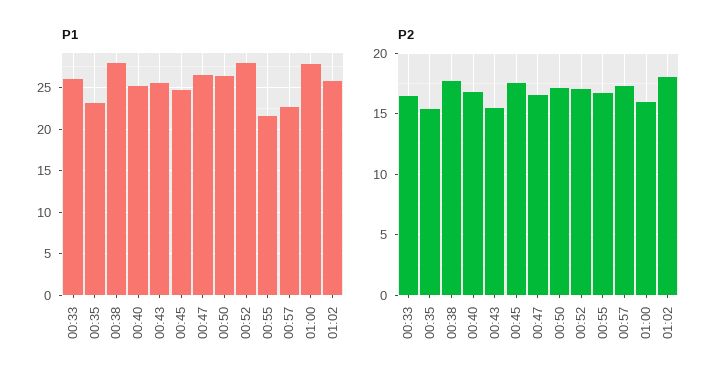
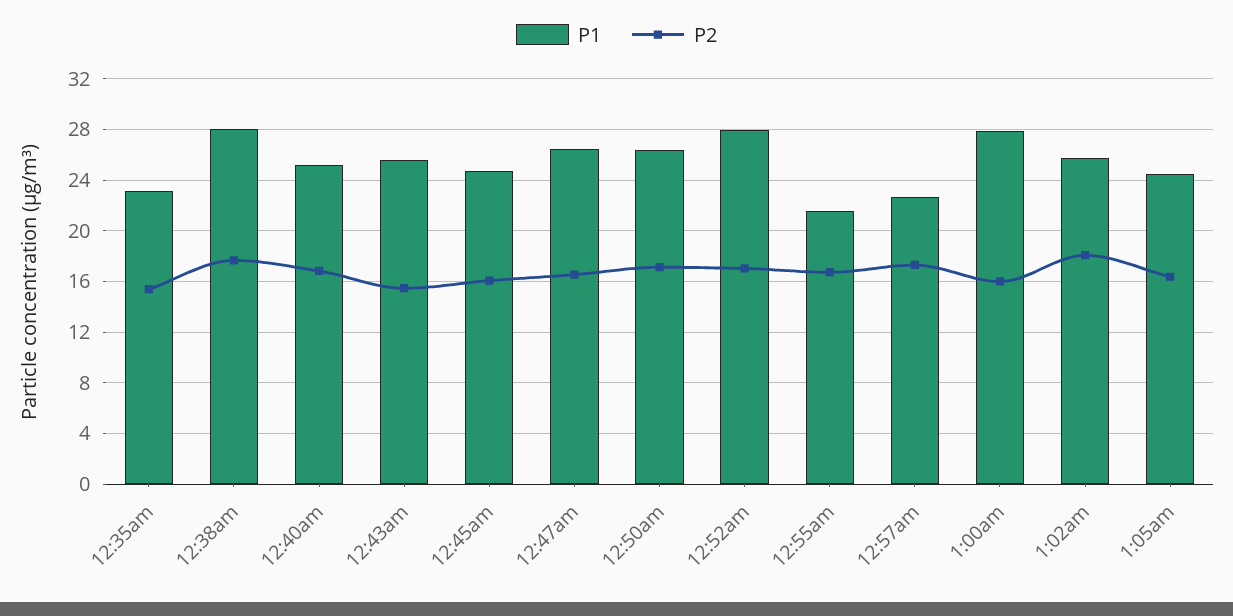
P1, 00:33: 26 -> none
P2, 00:33: 16.5 -> none
P2, 00:45: 17.5 -> 16
P1, 1:05am: none -> 24.5
P2, 1:05am: none -> 16.5

